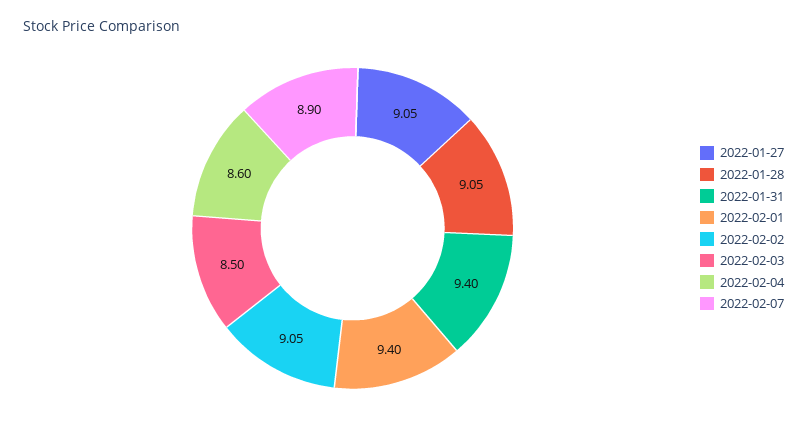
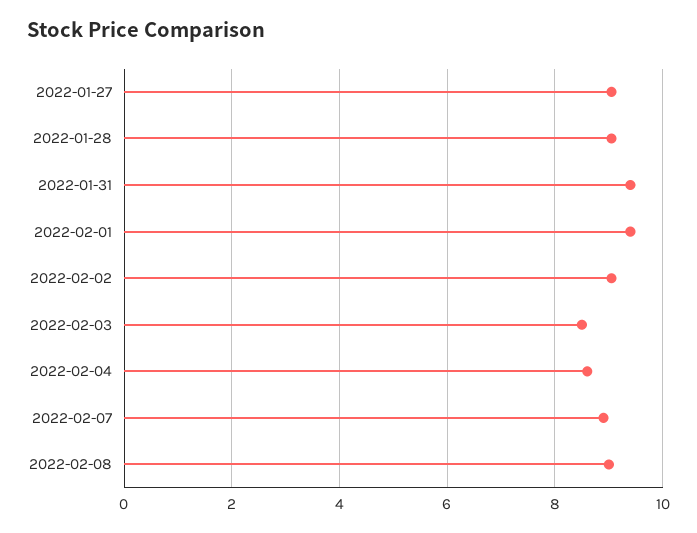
2022-02-08: none -> 9

